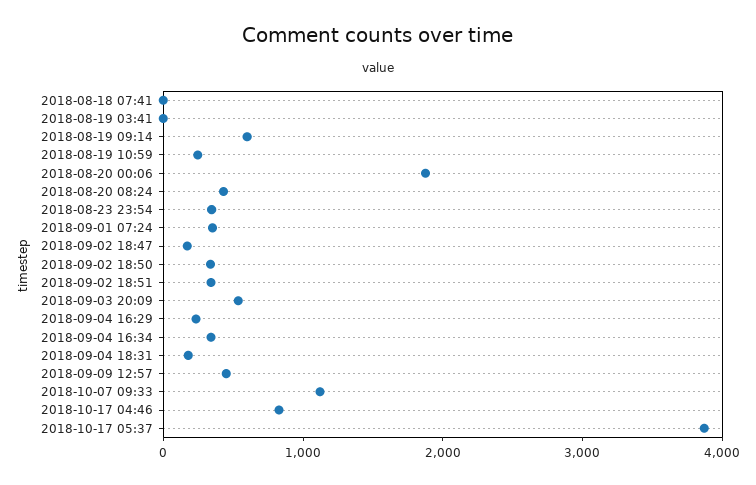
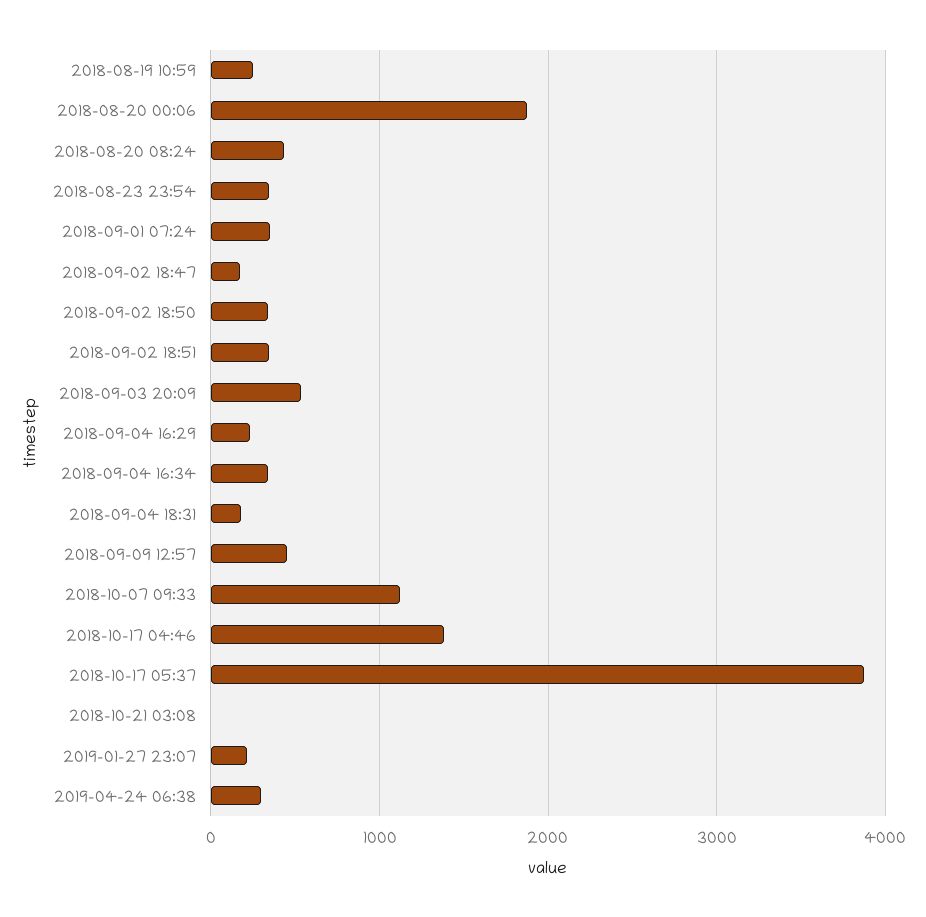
2018-08-18 07:41: 0 -> none
2018-08-19 03:41: 0 -> none
2018-08-19 09:14: 600 -> none
2018-10-17 04:46: 800 -> 1400
2018-10-21 03:08: none -> 0
2019-01-27 23:07: none -> 200
2019-04-24 06:38: none -> 300

